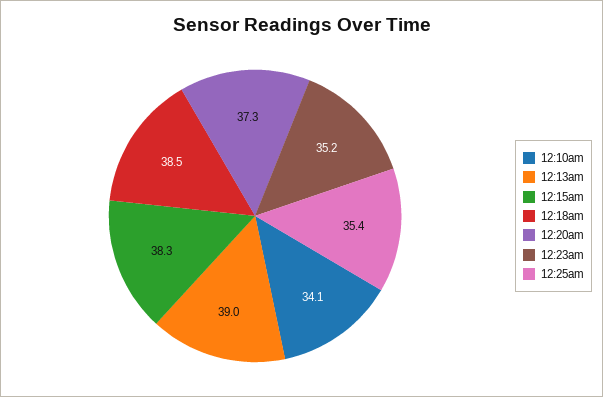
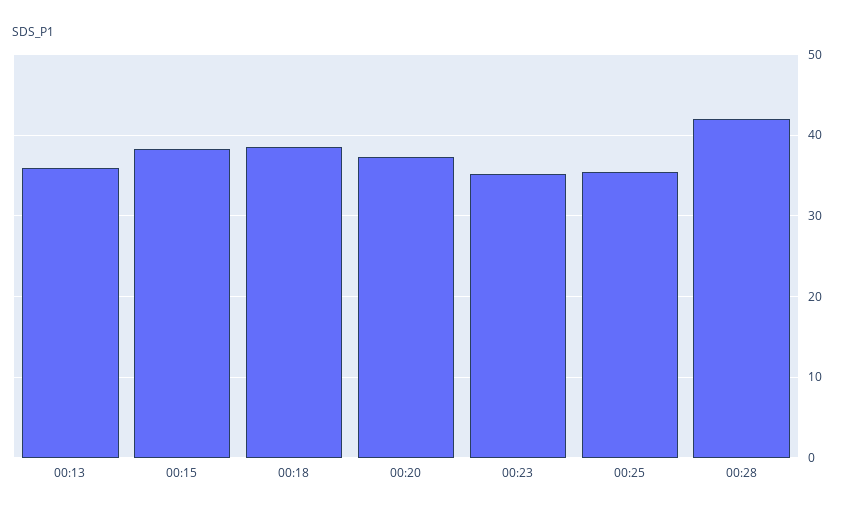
12:10am: 34.1 -> none
12:13am: 39 -> 36
00:28: none -> 42

